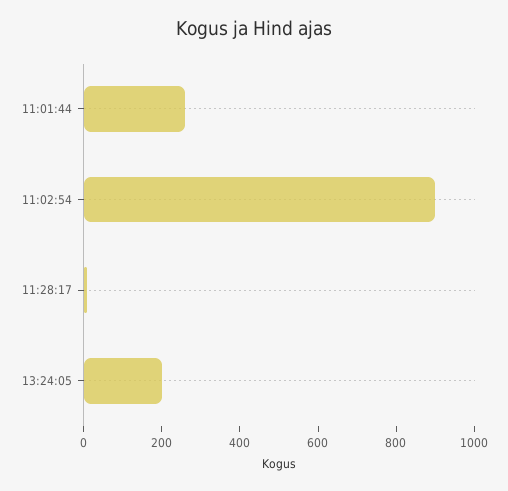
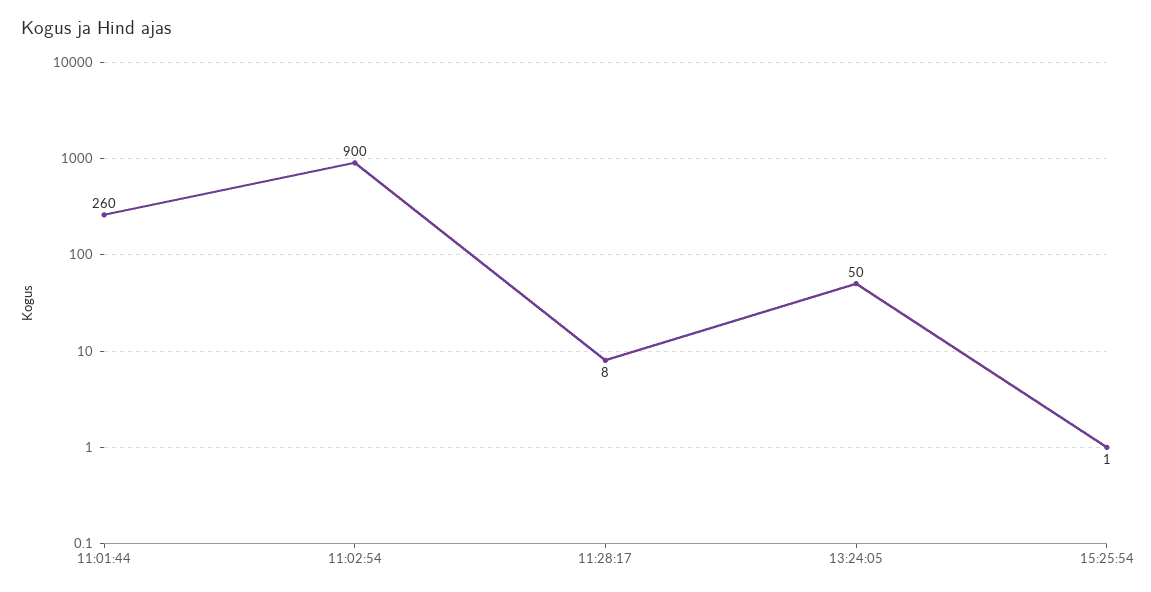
13:24:05: 200 -> 50
15:25:54: none -> 1

